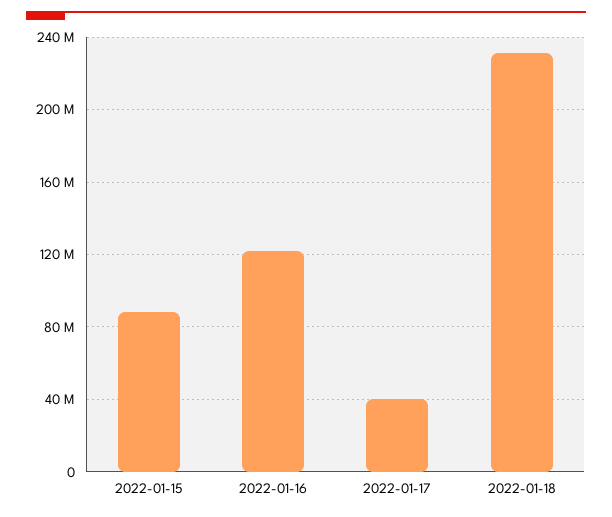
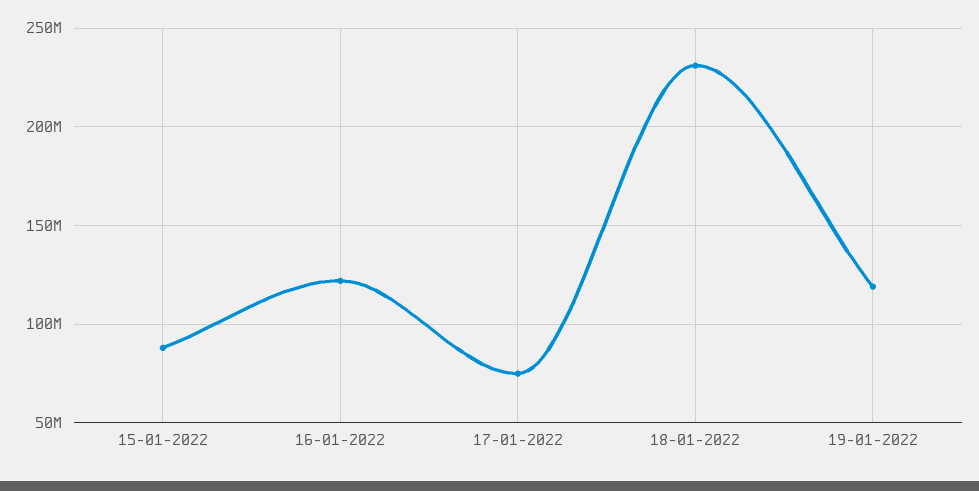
2022-01-17: 40000000 -> 75000000
19-01-2022: none -> 120000000

